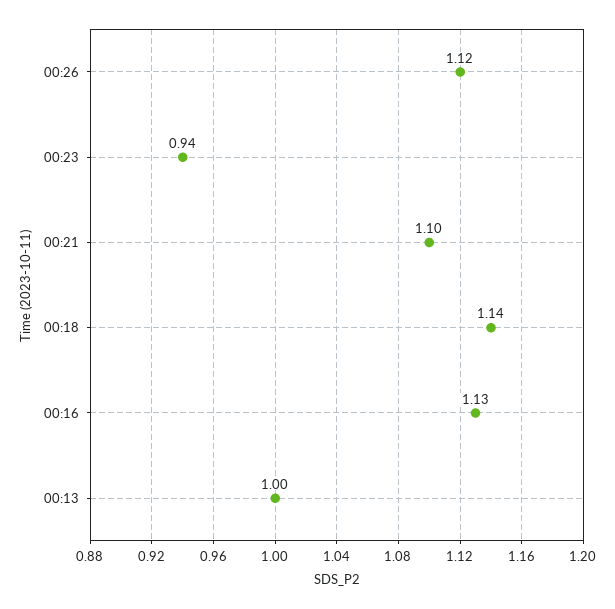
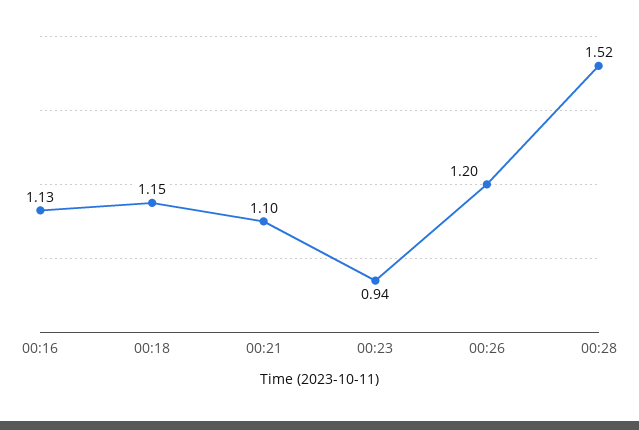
00:26: 1.12 -> 1.2
00:18: 1.14 -> 1.15
00:13: 1 -> none
00:28: none -> 1.52

